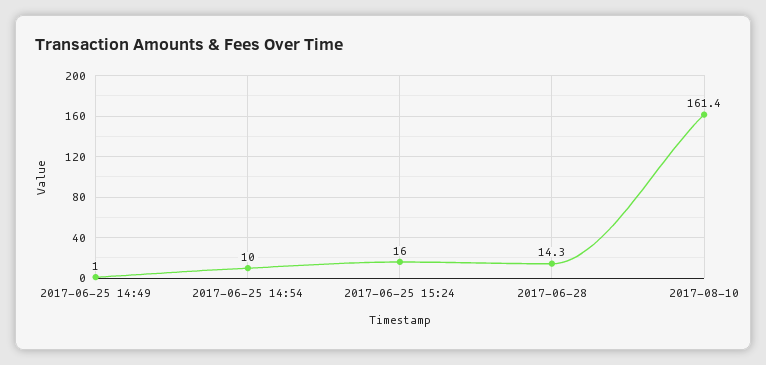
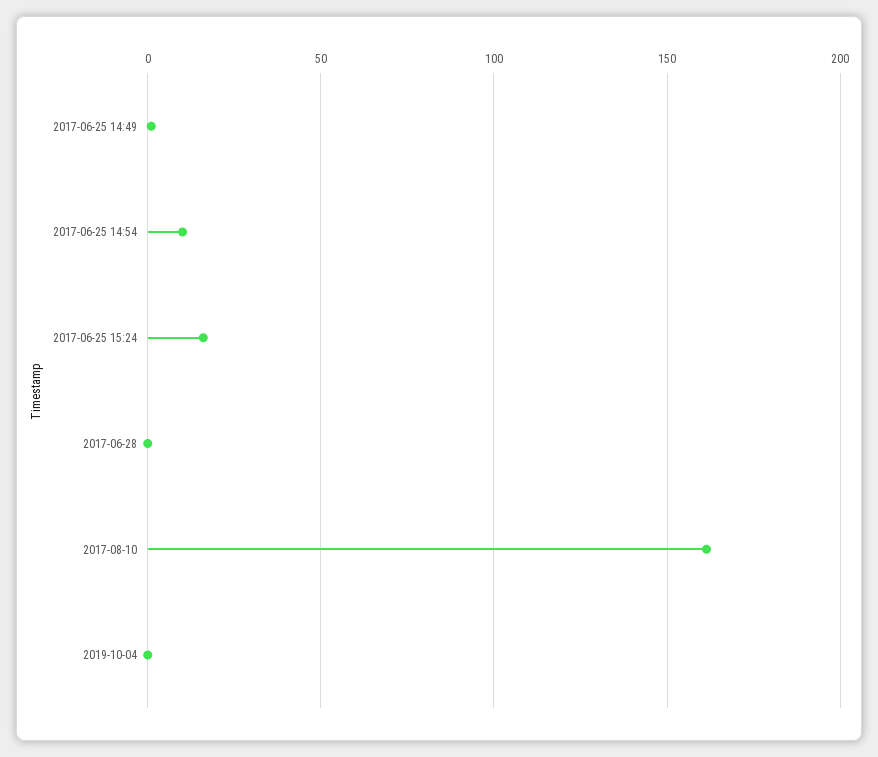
2017-06-28: 14.3 -> 0
2019-10-04: none -> 0

